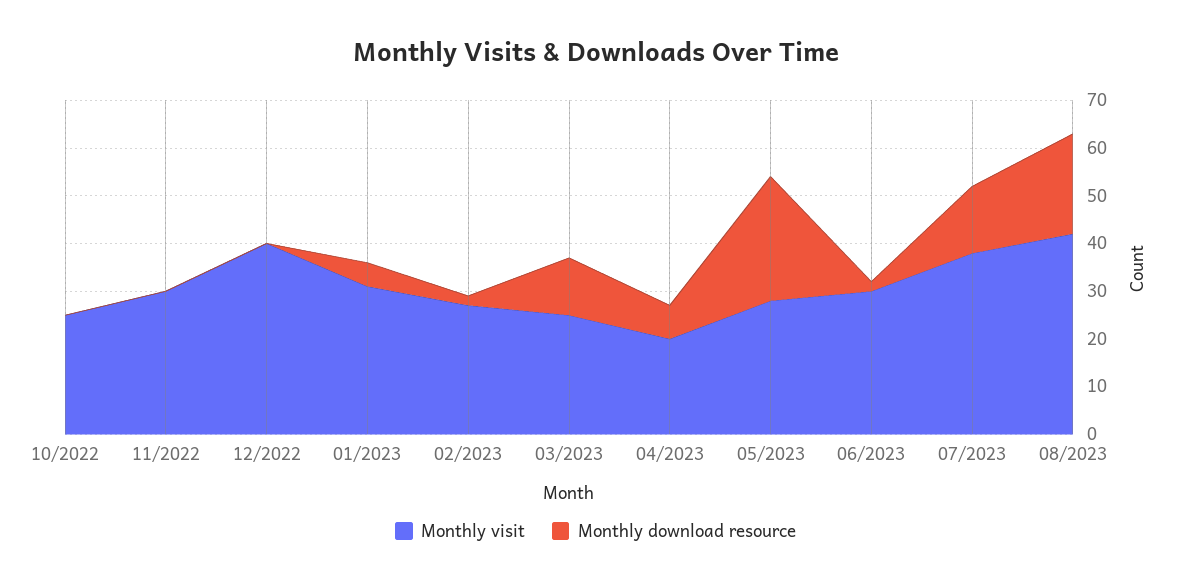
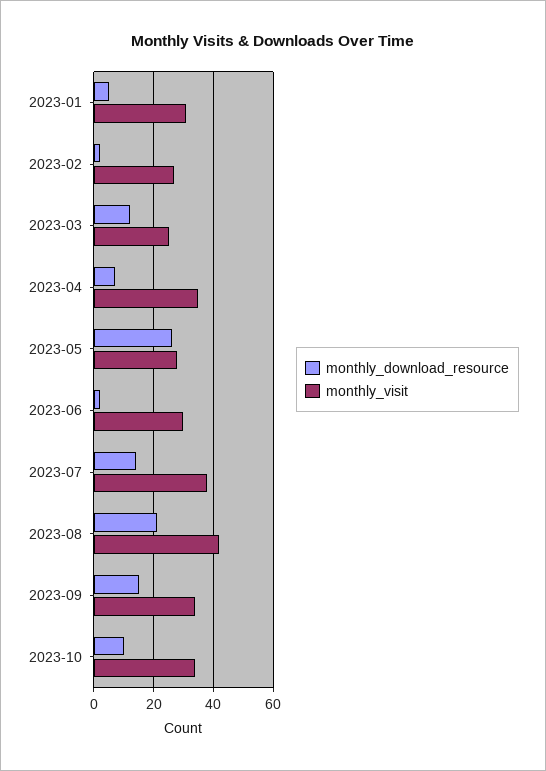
Monthly visit, 10/2022: 25 -> none
Monthly download resource, 10/2022: 0 -> none
Monthly visit, 11/2022: 30 -> none
Monthly download resource, 11/2022: 0 -> none
Monthly visit, 12/2022: 40 -> none
Monthly download resource, 12/2022: 0 -> none
Monthly visit, 04/2023: 20 -> 35
Monthly download resource, 2023-09: none -> 15
Monthly visit, 2023-09: none -> 35
Monthly download resource, 2023-10: none -> 10
Monthly visit, 2023-10: none -> 35

